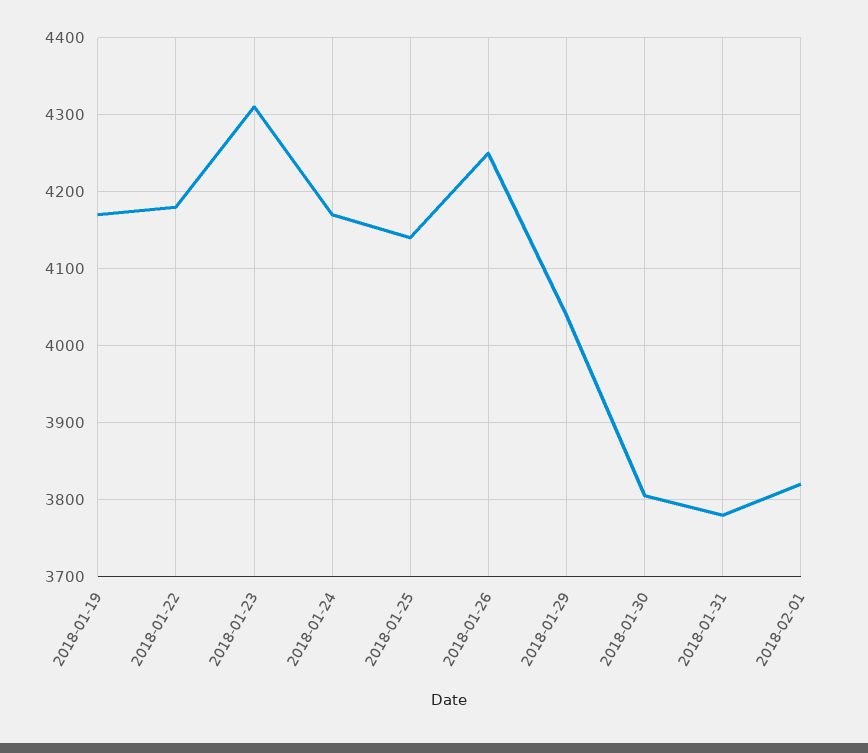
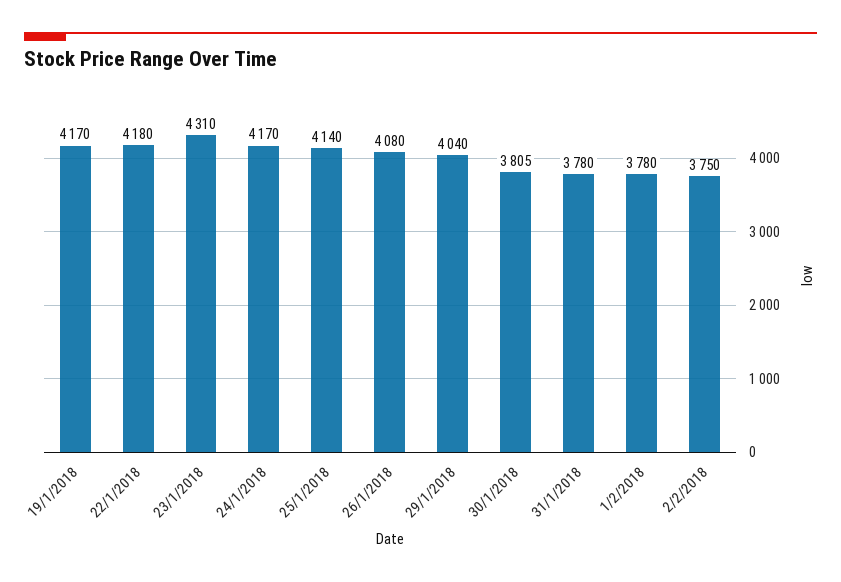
2018-01-26: 4250 -> 4080
2018-02-01: 3820 -> 3780
2/2/2018: none -> 3750

